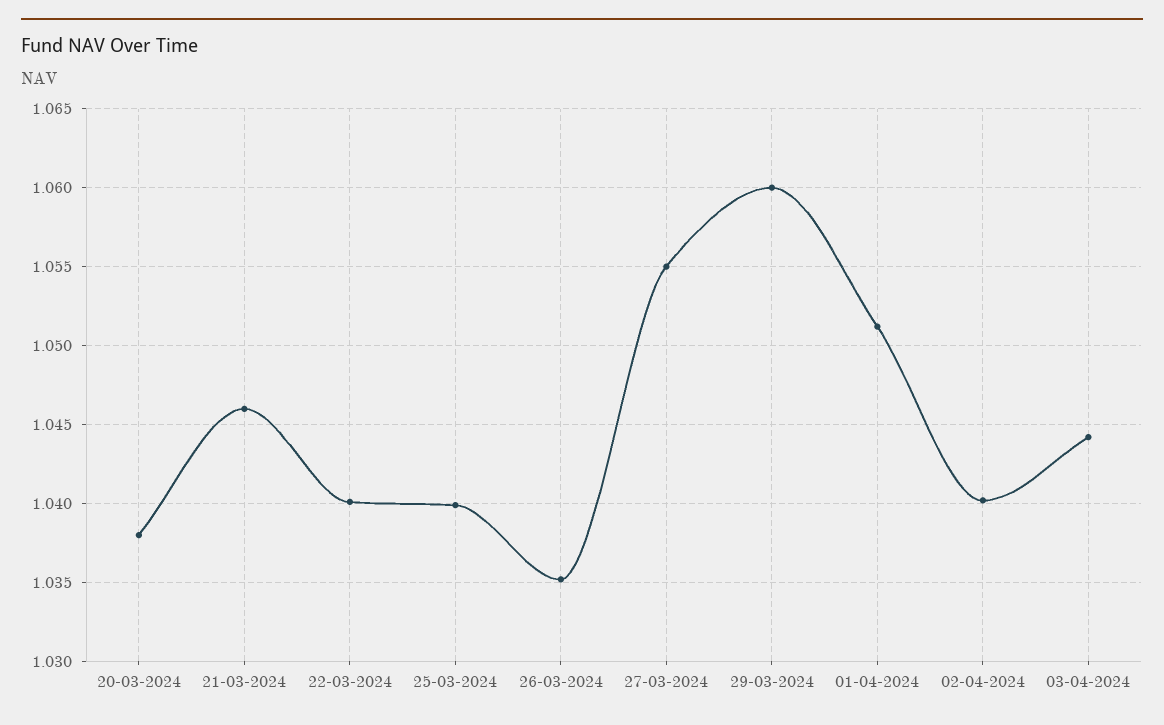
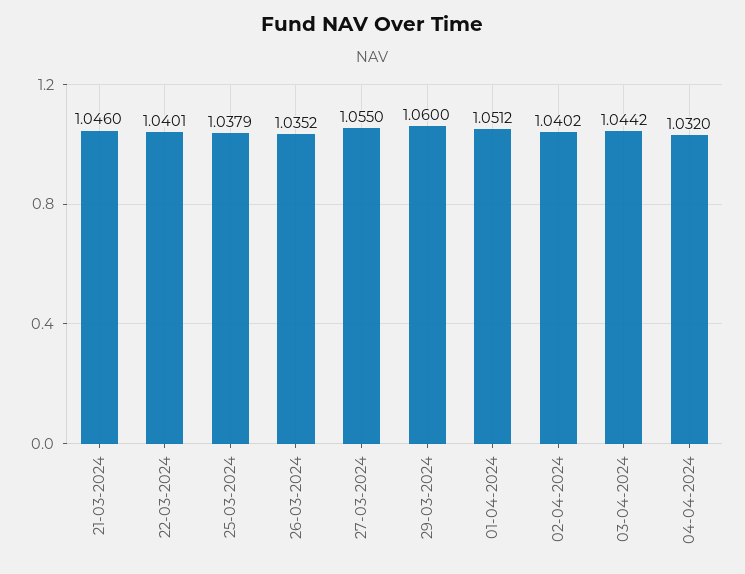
20-03-2024: 1.038 -> none
25-03-2024: 1.04 -> 1.0379
04-04-2024: none -> 1.032

